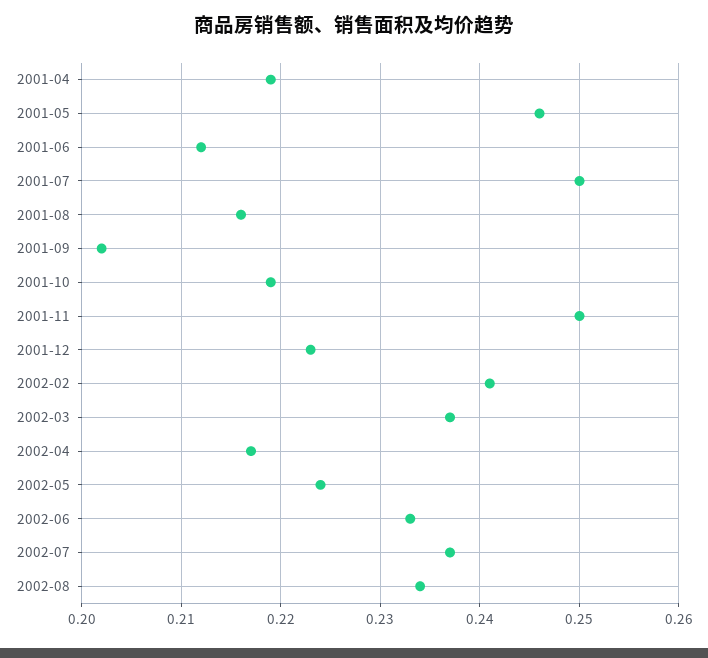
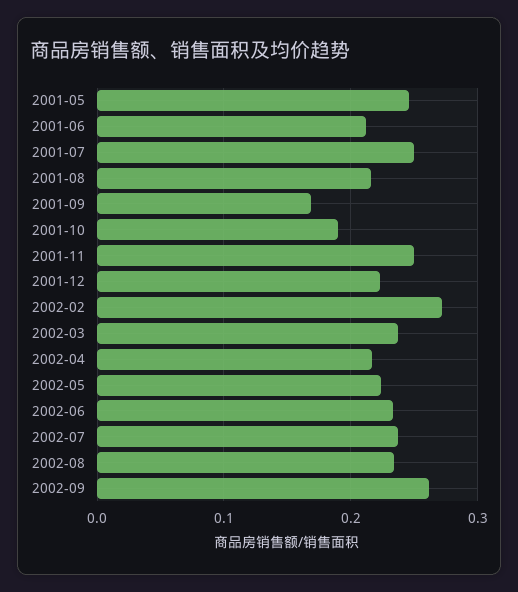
2001-04: 0.219 -> none
2001-09: 0.202 -> 0.17
2001-10: 0.219 -> 0.19
2002-02: 0.241 -> 0.27
2002-09: none -> 0.26

